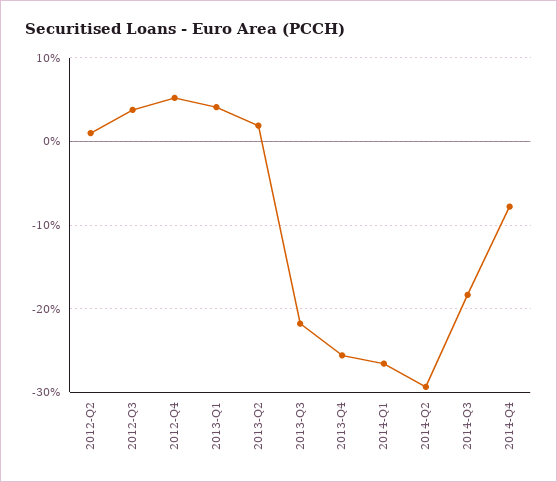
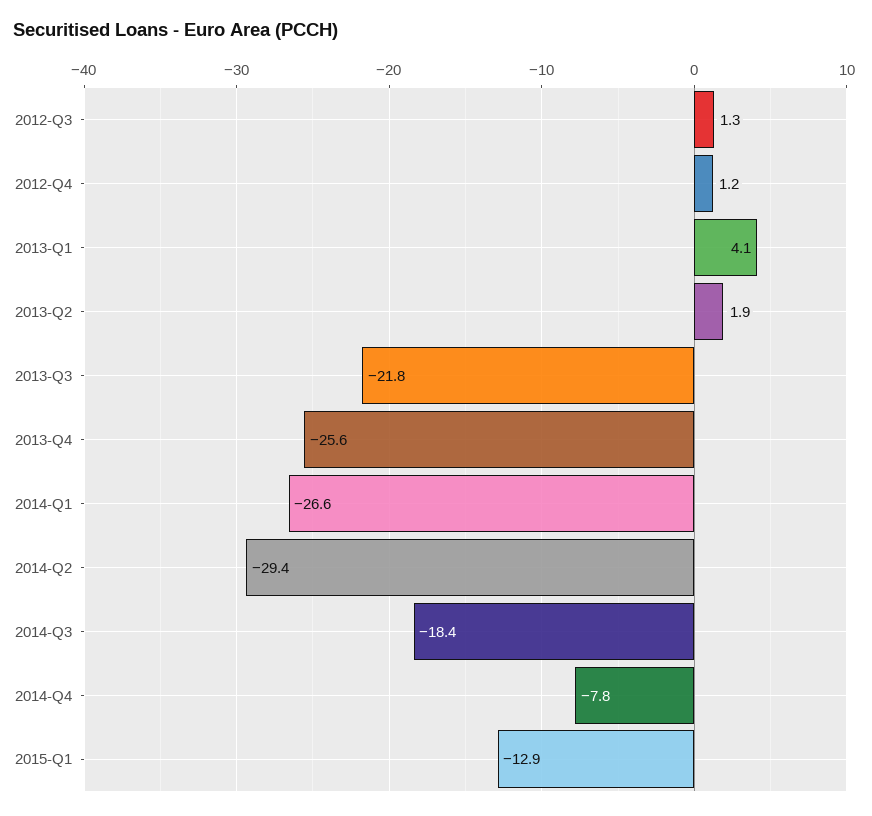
2012-Q2: 1 -> none
2012-Q3: 4 -> 1.3
2012-Q4: 5 -> 1.2
2015-Q1: none -> -12.9

